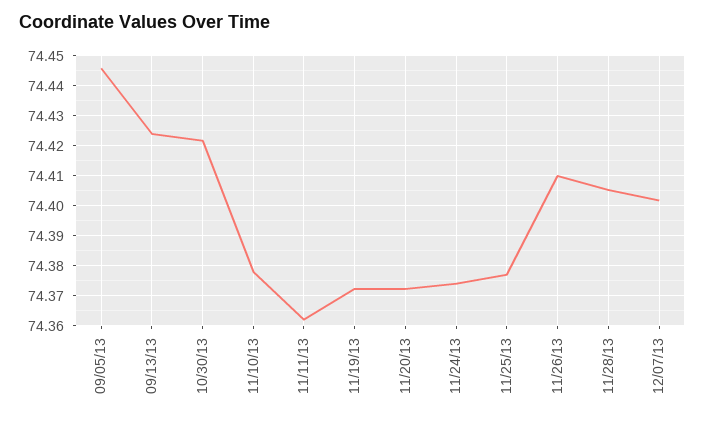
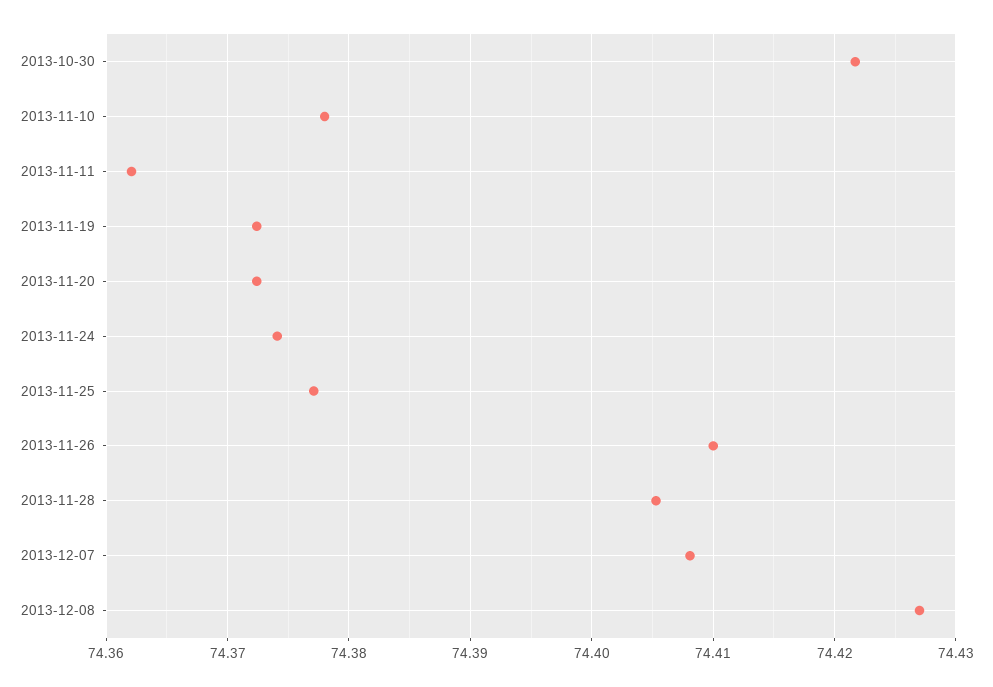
09/05/13: 74.446 -> none
09/13/13: 74.424 -> none
12/07/13: 74.402 -> 74.408
2013-12-08: none -> 74.427

